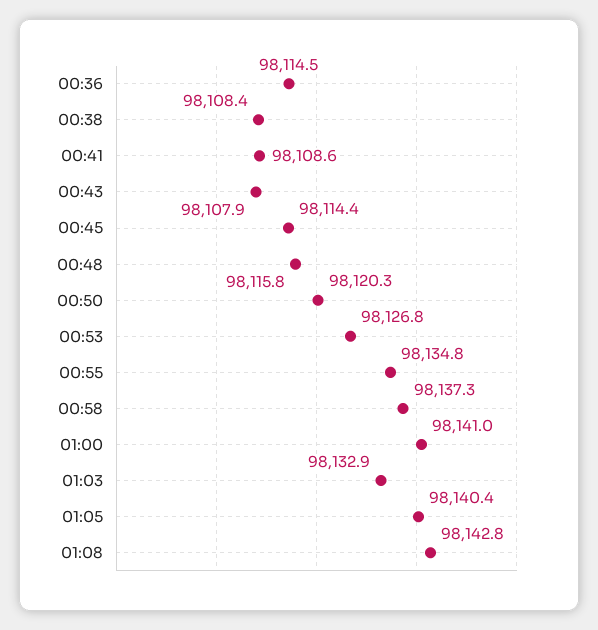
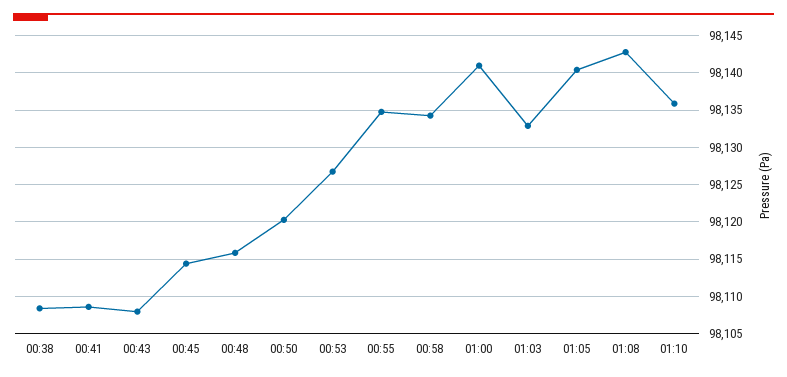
00:36: 98114.5 -> none
00:58: 98137.3 -> 98134
01:10: none -> 98136

